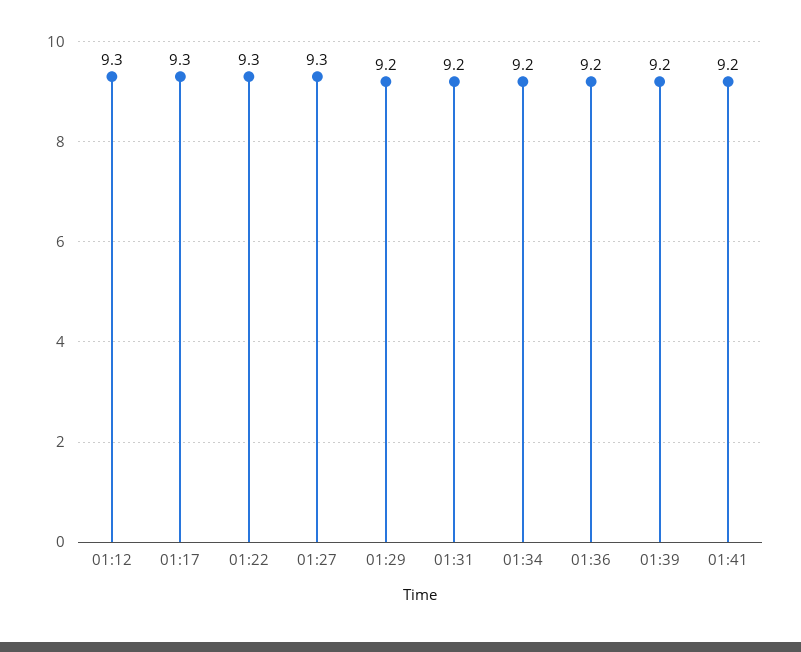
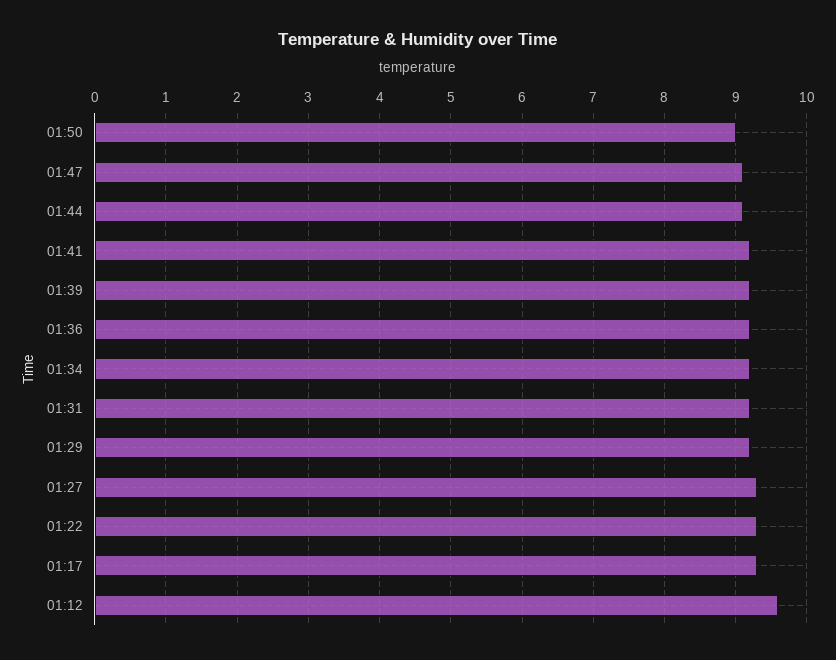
01:12: 9.3 -> 9.6
01:50: none -> 9
01:47: none -> 9.1
01:44: none -> 9.1

